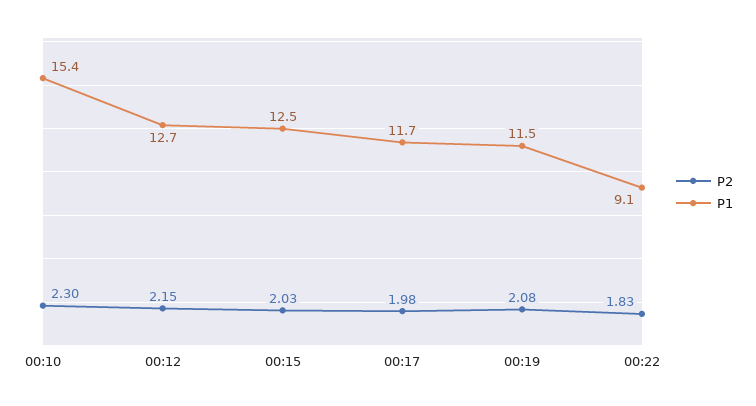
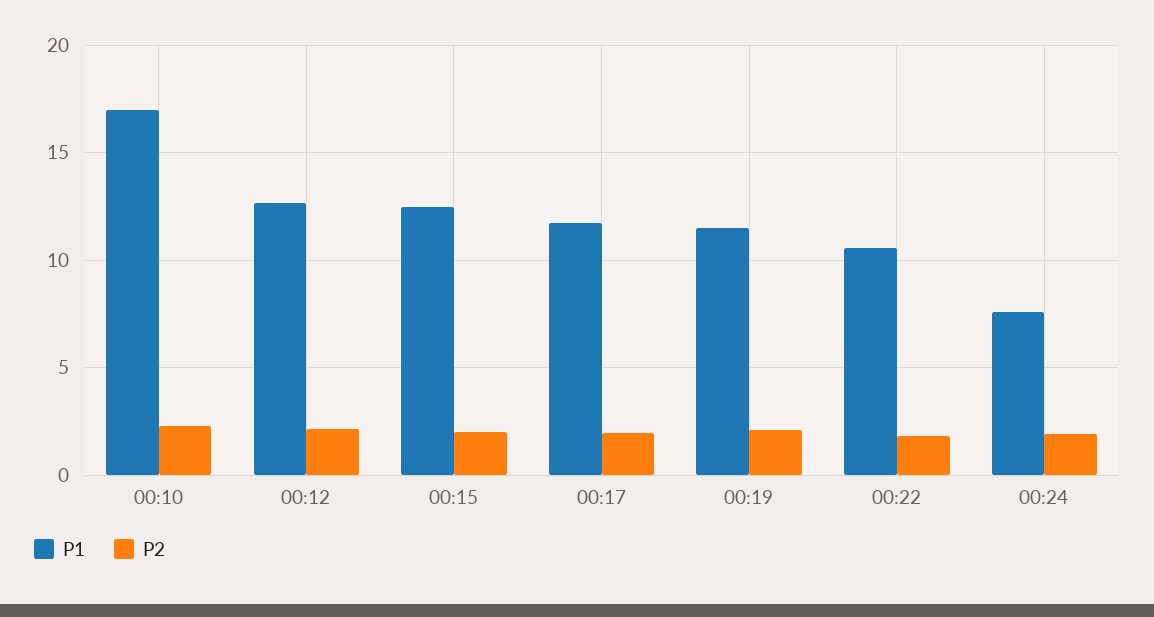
P1, 00:10: 15.4 -> 17
P1, 00:22: 9.1 -> 10.5
P1, 00:24: none -> 7.5
P2, 00:24: none -> 2

